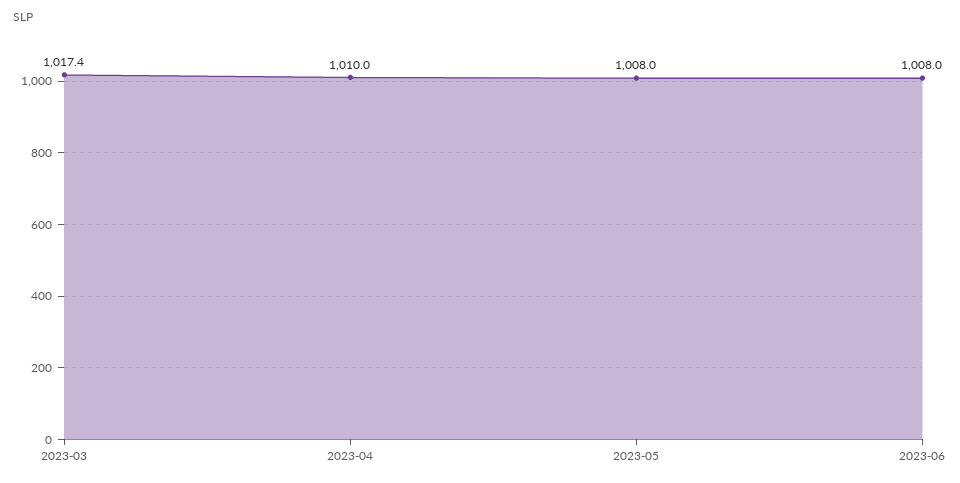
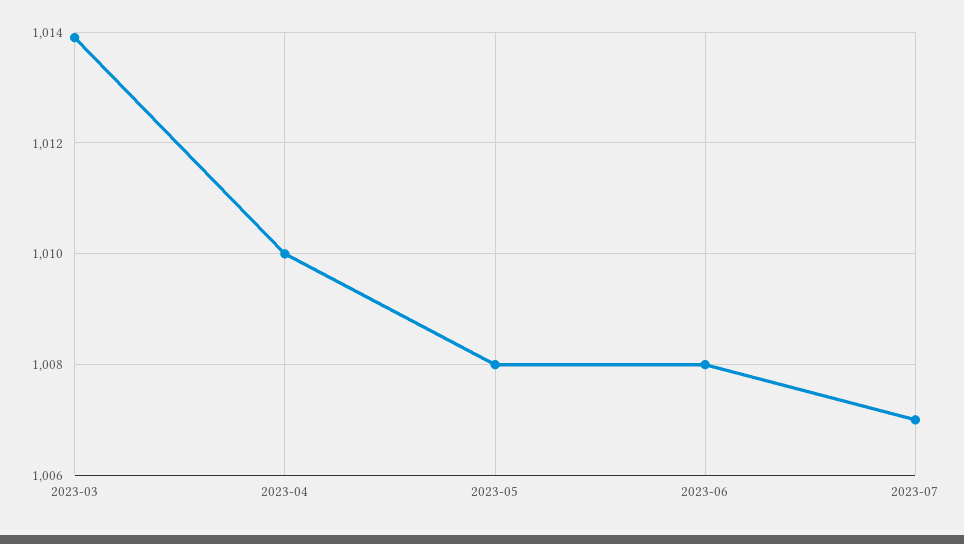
2023-03: 1017.4 -> 1014
2023-07: none -> 1007

